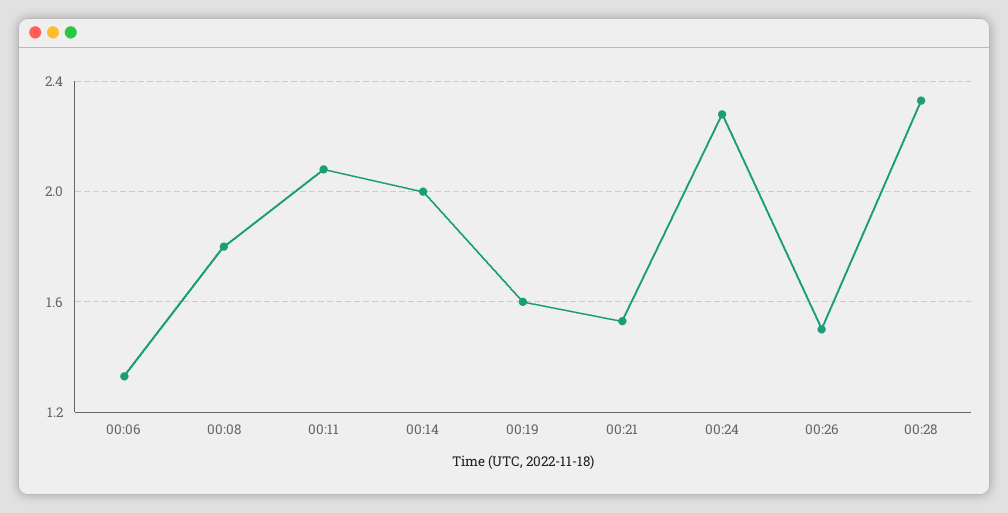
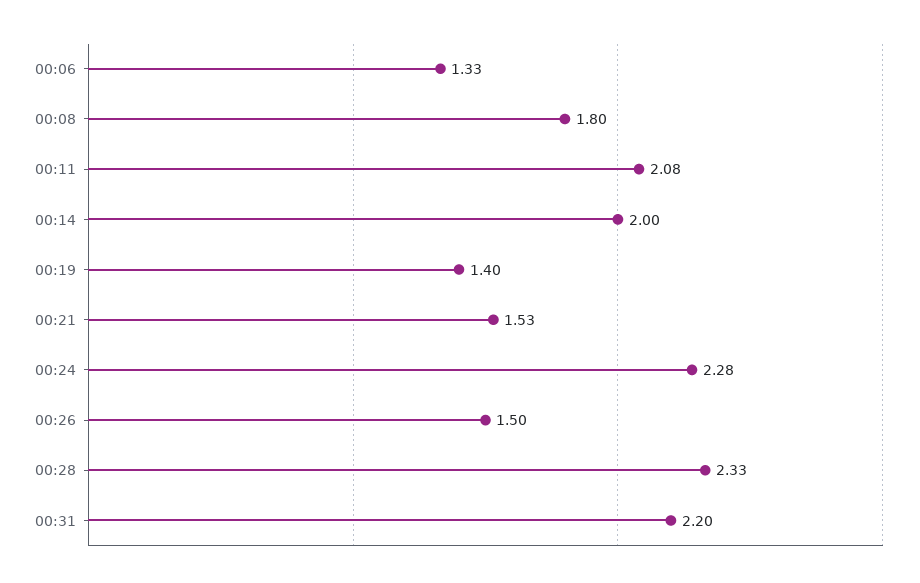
00:19: 1.6 -> 1.4
00:31: none -> 2.2

